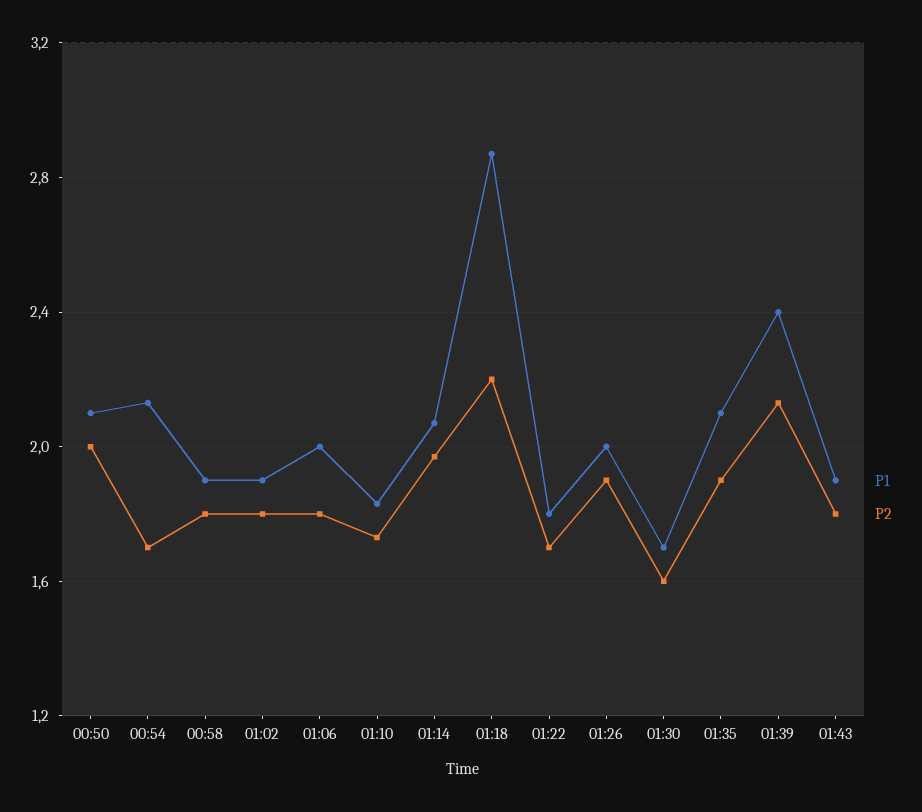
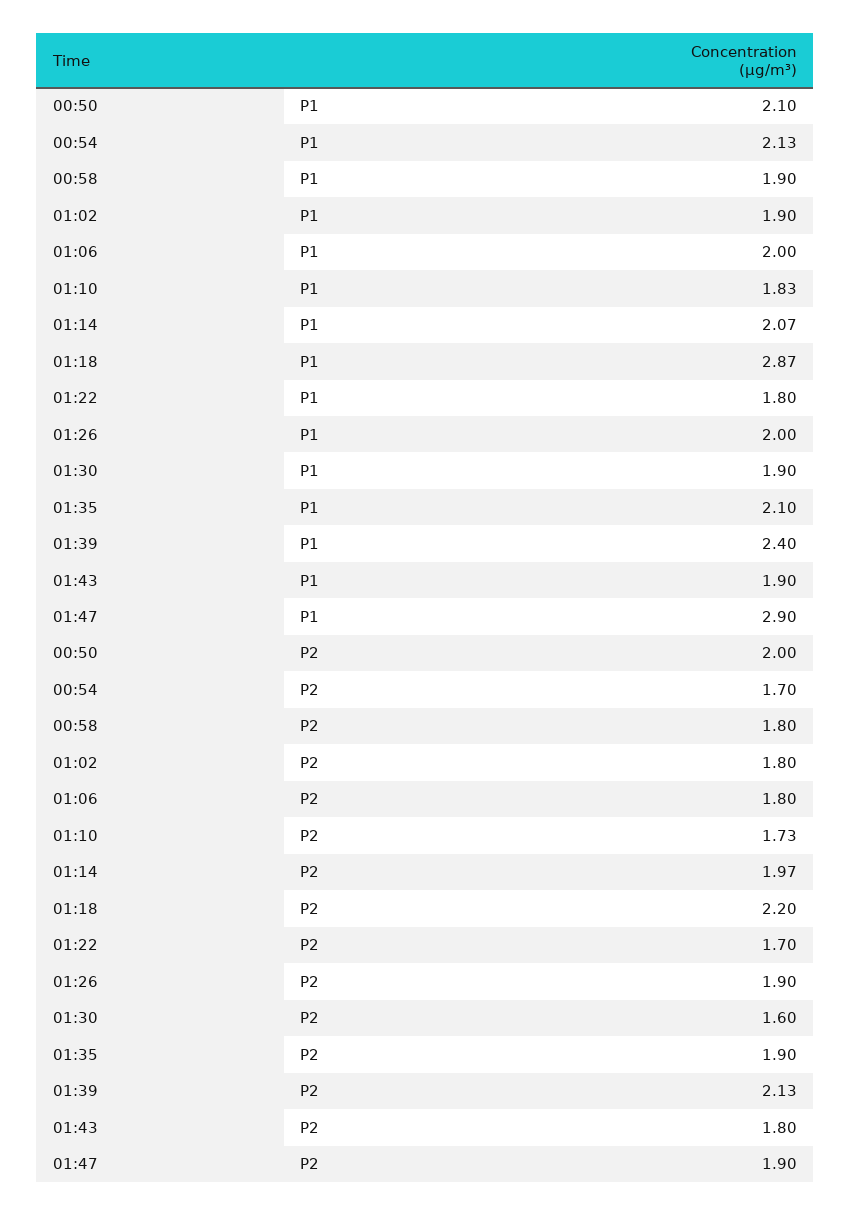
P1, 01:30: 1.7 -> 1.9
P1, 01:47: none -> 2.9
P2, 01:47: none -> 1.9

